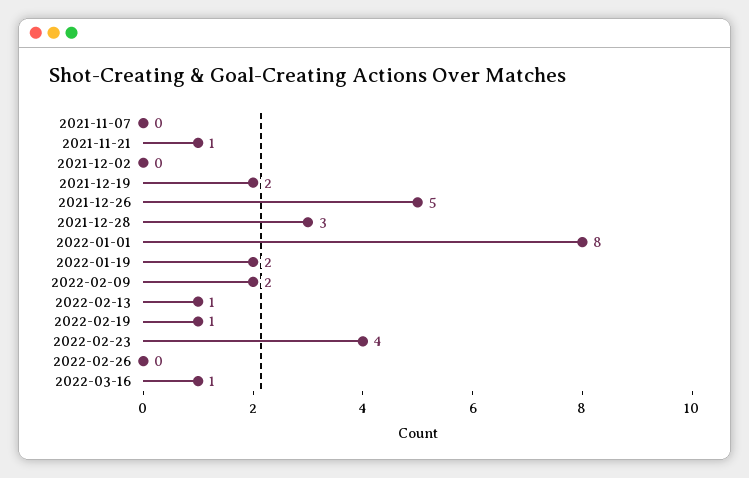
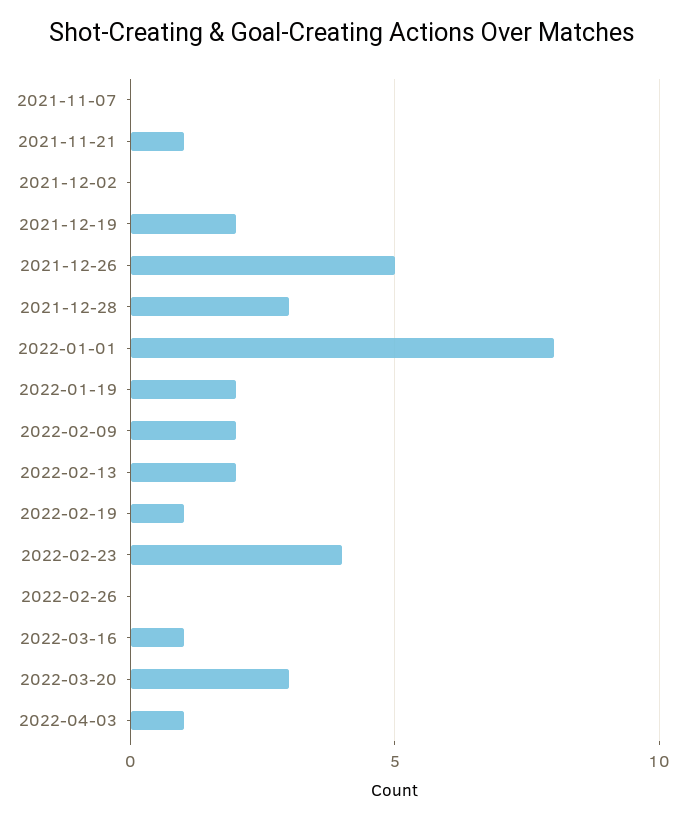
2022-02-13: 1 -> 2
2022-03-20: none -> 3
2022-04-03: none -> 1

